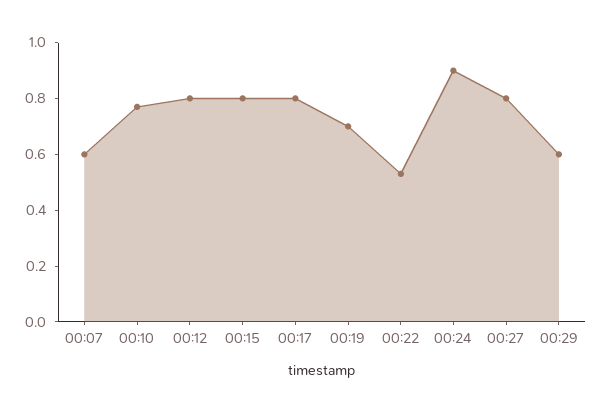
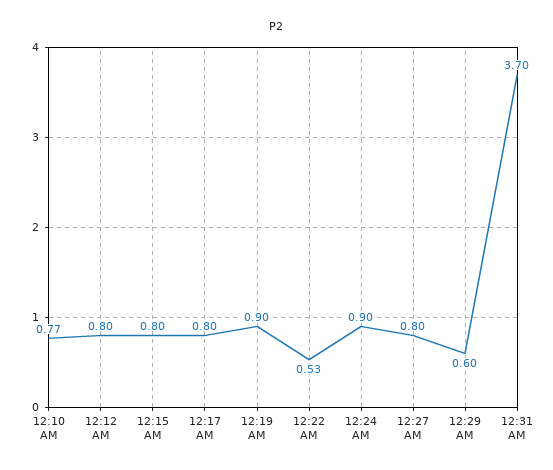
00:07: 0.6 -> none
00:19: 0.7 -> 0.9
12:31 AM: none -> 3.7

